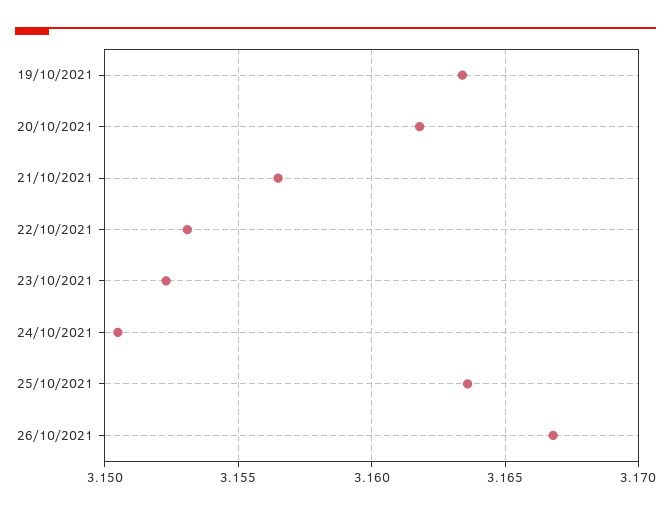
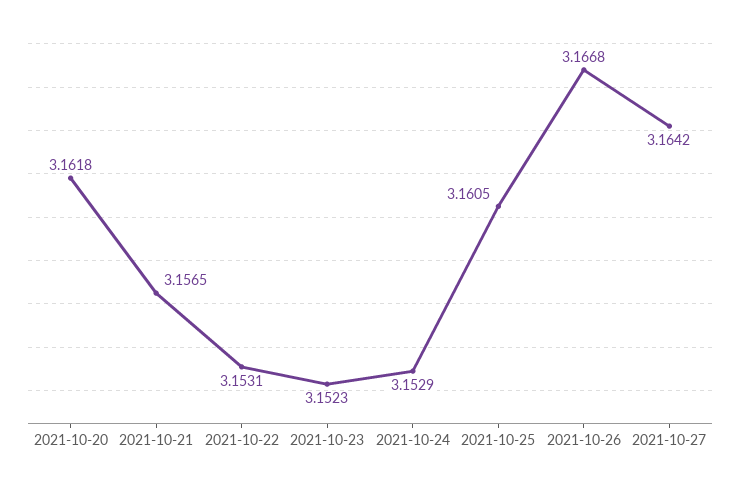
19/10/2021: 3.1635 -> none
24/10/2021: 3.1505 -> 3.1529
25/10/2021: 3.1635 -> 3.1605
2021-10-27: none -> 3.1642

